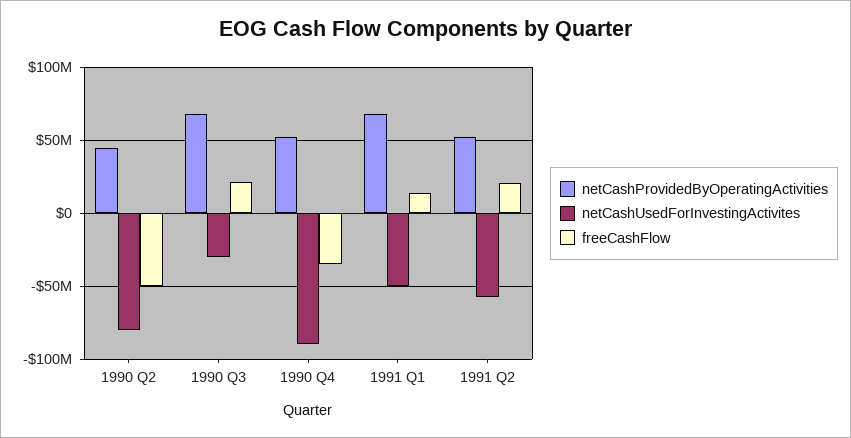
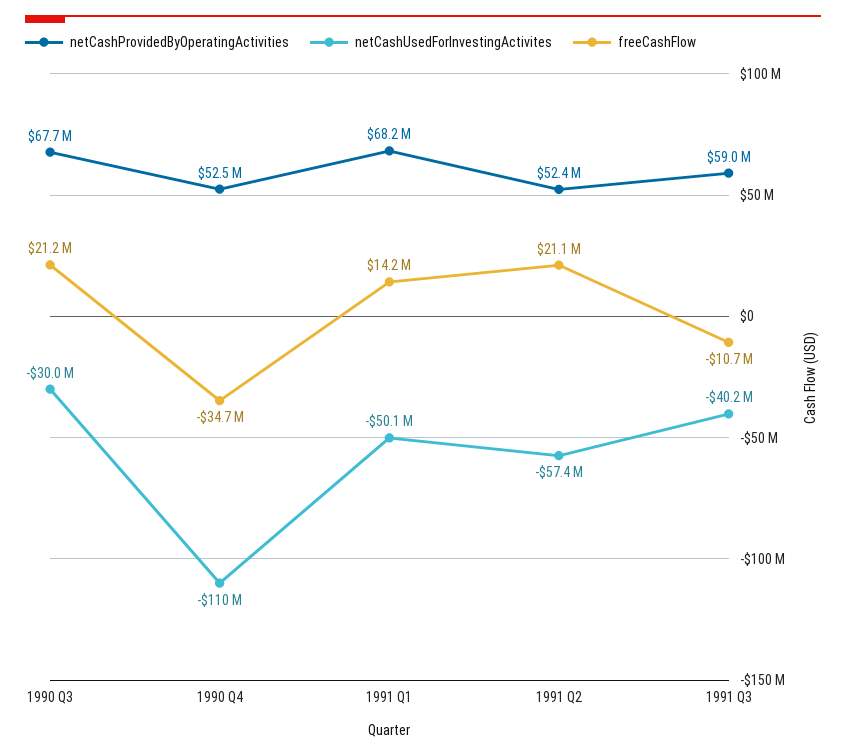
netCashProvidedByOperatingActivities, 1990 Q2: 45000000 -> none
netCashUsedForInvestingActivites, 1990 Q2: -80000000 -> none
freeCashFlow, 1990 Q2: -50000000 -> none
netCashUsedForInvestingActivites, 1990 Q4: -90000000 -> -110000000
netCashProvidedByOperatingActivities, 1991 Q3: none -> 59000000
netCashUsedForInvestingActivites, 1991 Q3: none -> -40200000
freeCashFlow, 1991 Q3: none -> -10700000

